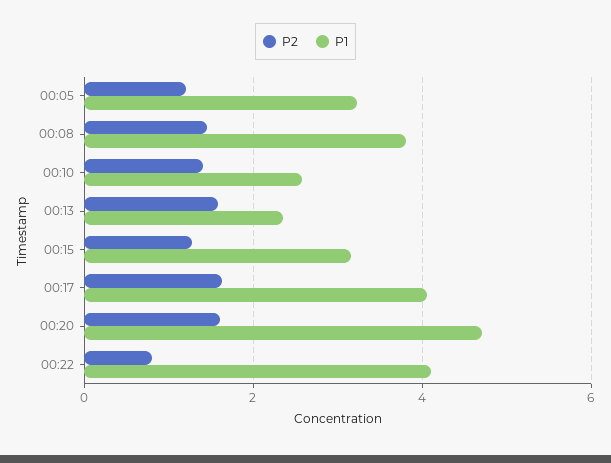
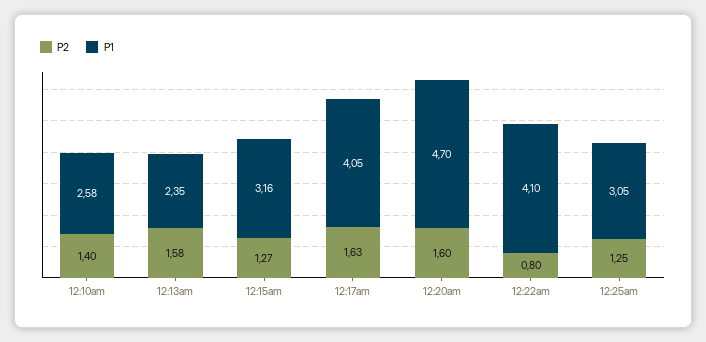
P2, 00:05: 1.2 -> none
P1, 00:05: 3.2 -> none
P2, 00:08: 1.4 -> none
P1, 00:08: 3.8 -> none
P2, 12:25am: none -> 1.25
P1, 12:25am: none -> 3.05

